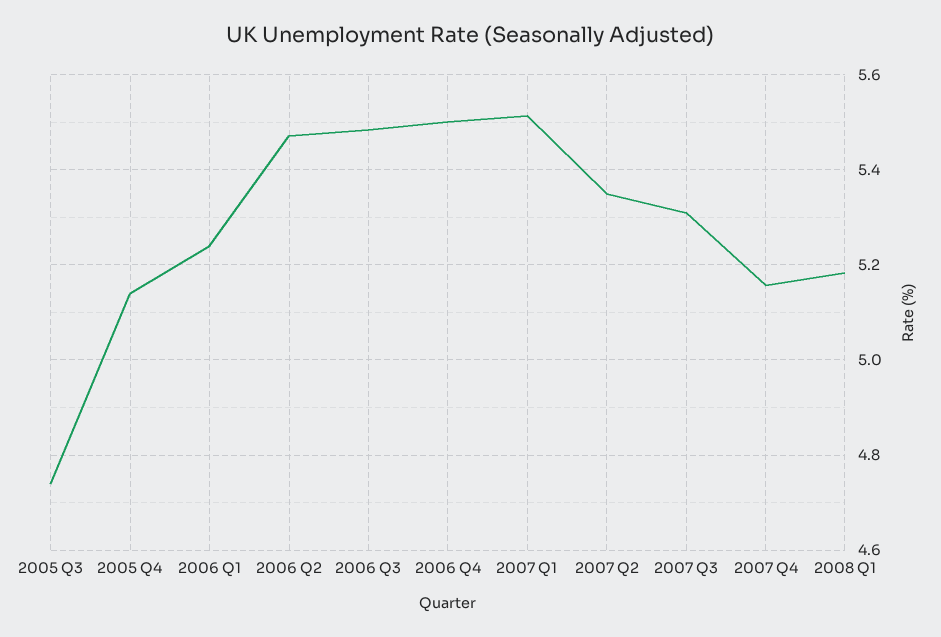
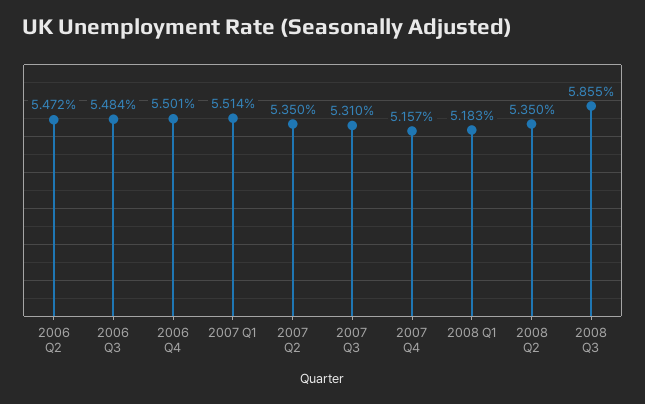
2005 Q3: 4.74 -> none
2005 Q4: 5.14 -> none
2006 Q1: 5.24 -> none
2008 Q2: none -> 5.35
2008 Q3: none -> 5.855

